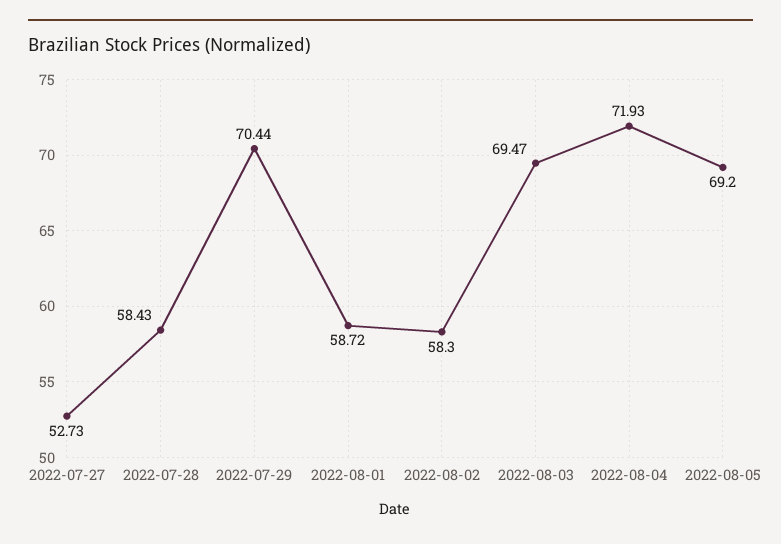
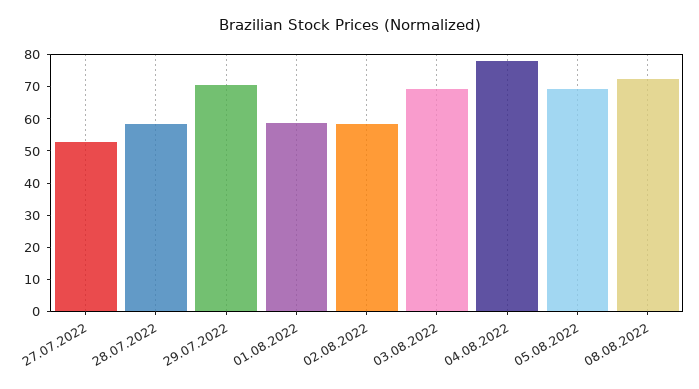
2022-08-04: 71.93 -> 77.5
08.08.2022: none -> 72.5

